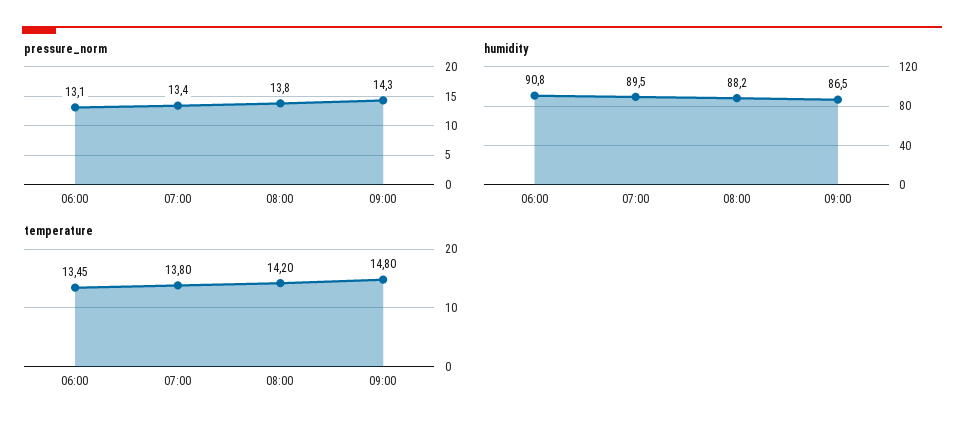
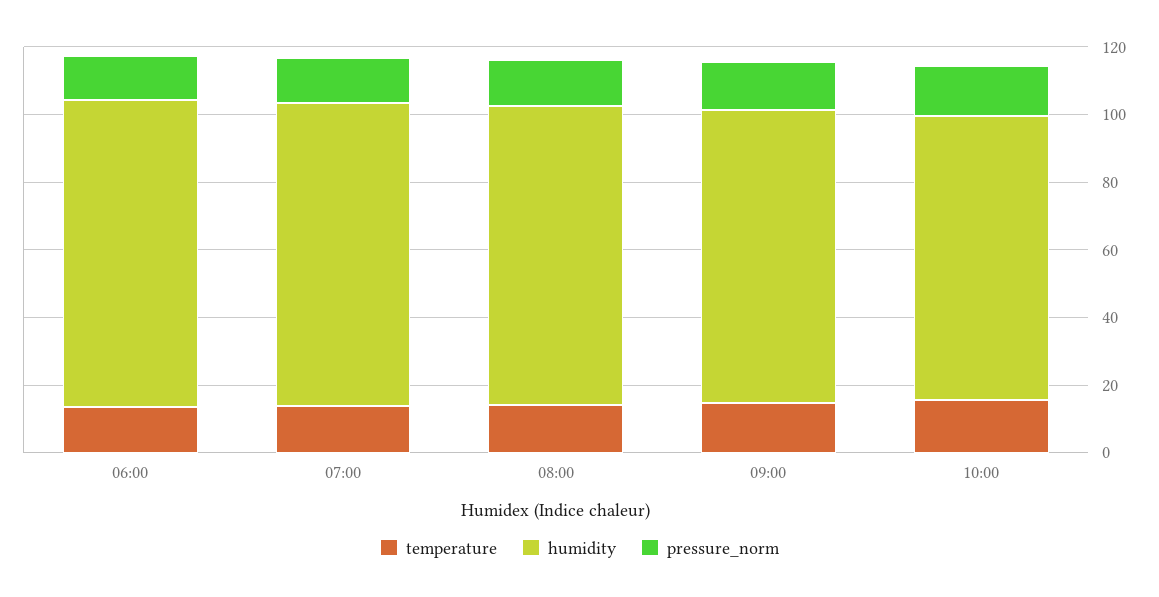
temperature, 10:00: none -> 15
humidity, 10:00: none -> 85
pressure_norm, 10:00: none -> 15

